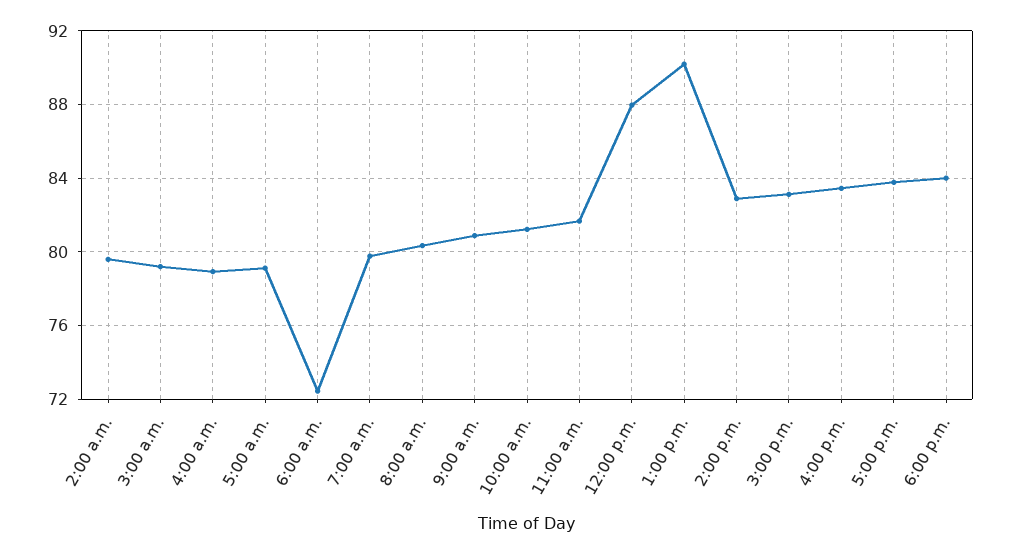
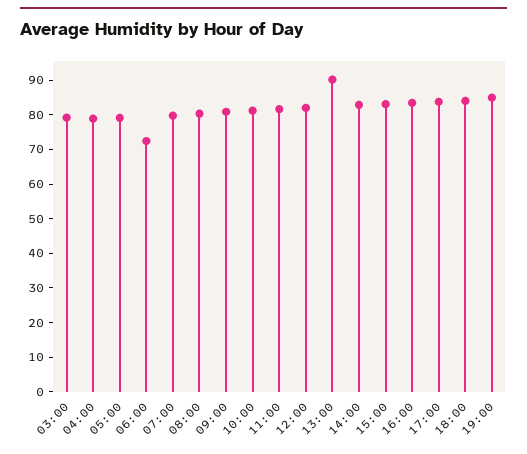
2:00 a.m.: 79.5 -> none
12:00 p.m.: 88 -> 82.5
19:00: none -> 85

